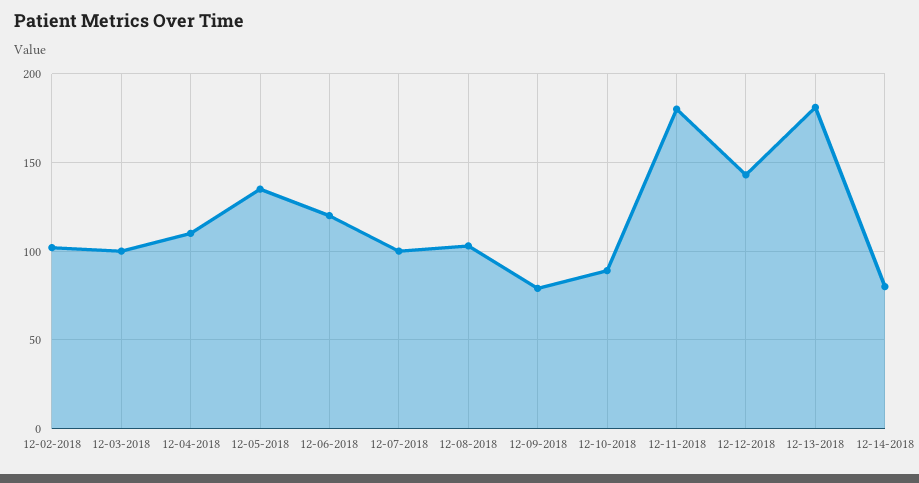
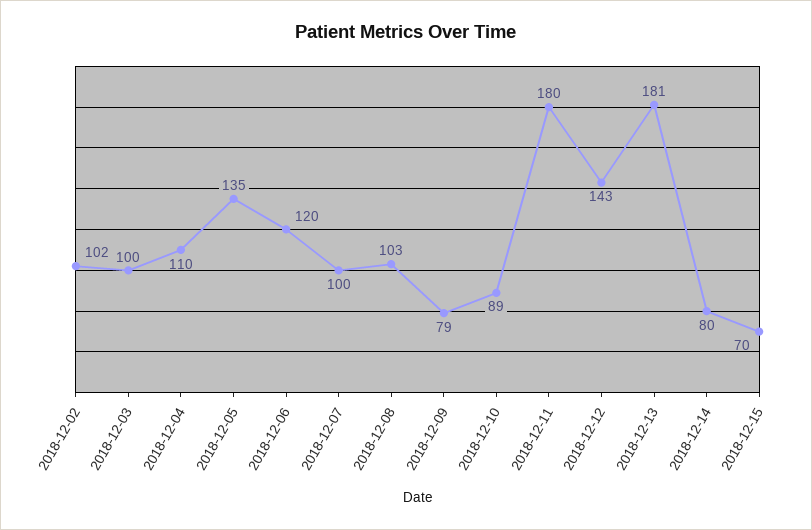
2018-12-15: none -> 70

